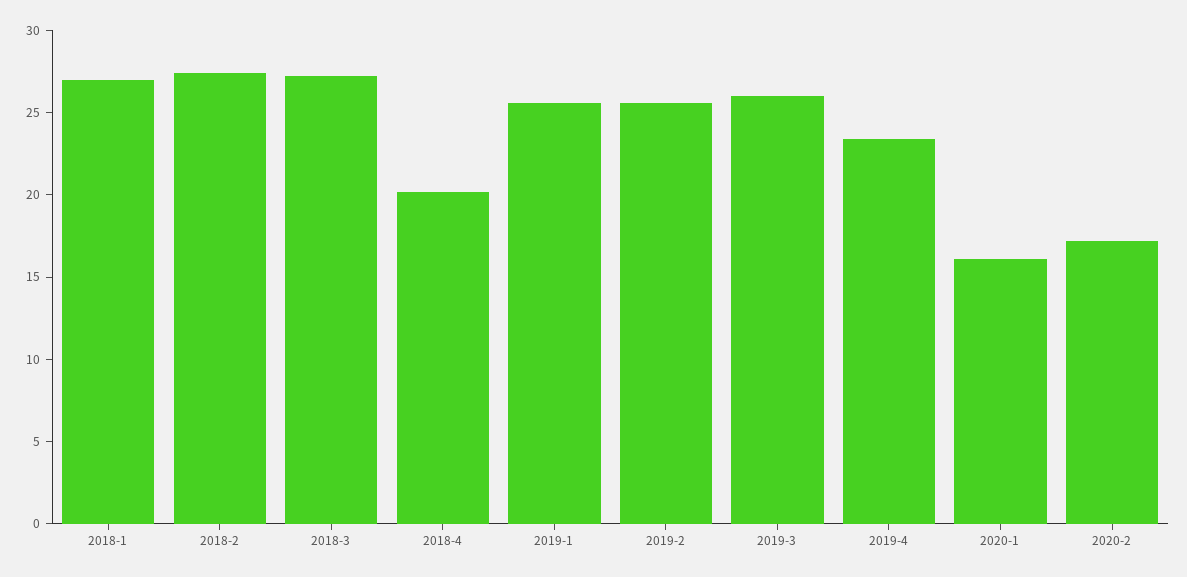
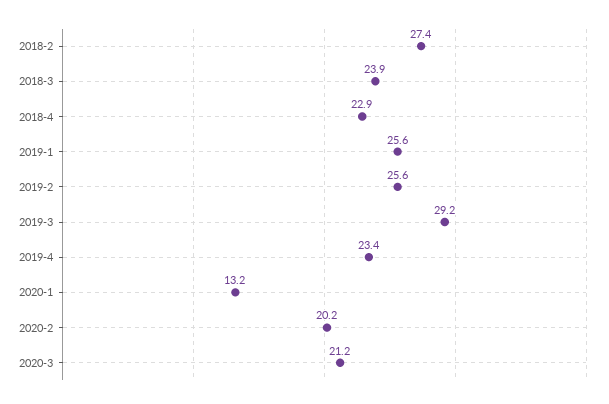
2018-1: 27 -> none
2018-3: 27 -> 23.9
2018-4: 20 -> 22.9
2019-3: 26 -> 29.2
2020-1: 16 -> 13.2
2020-2: 17 -> 20.2
2020-3: none -> 21.2

